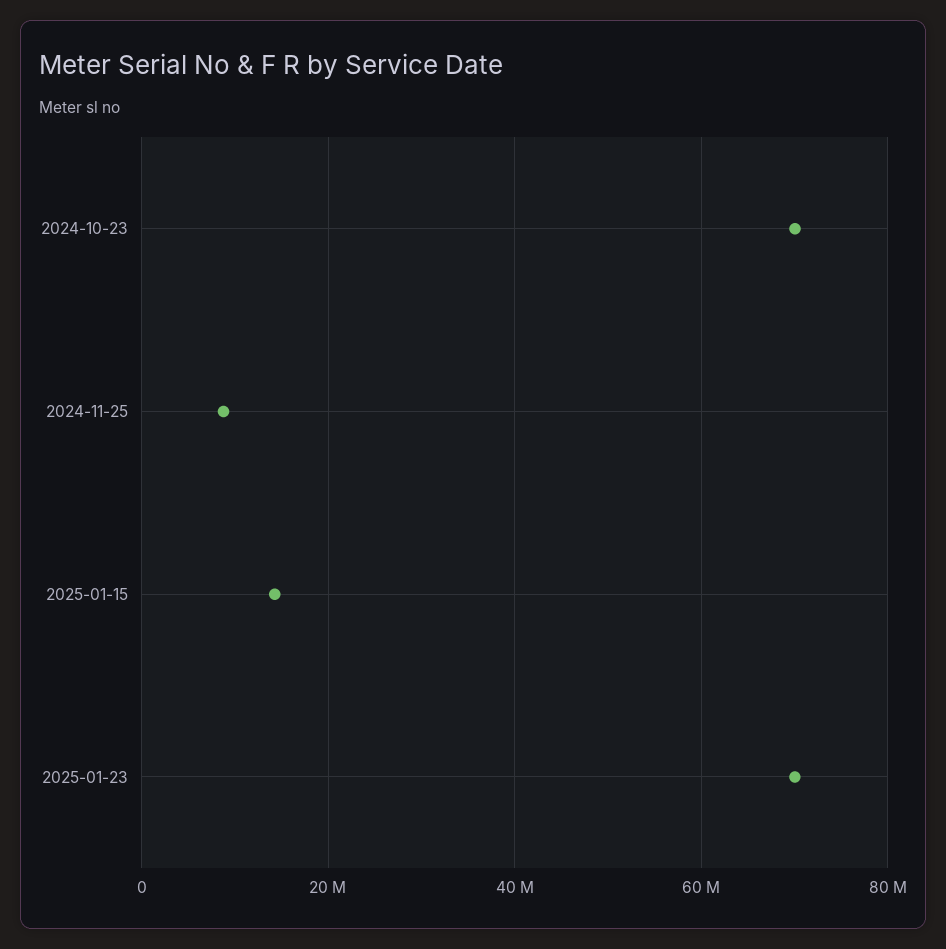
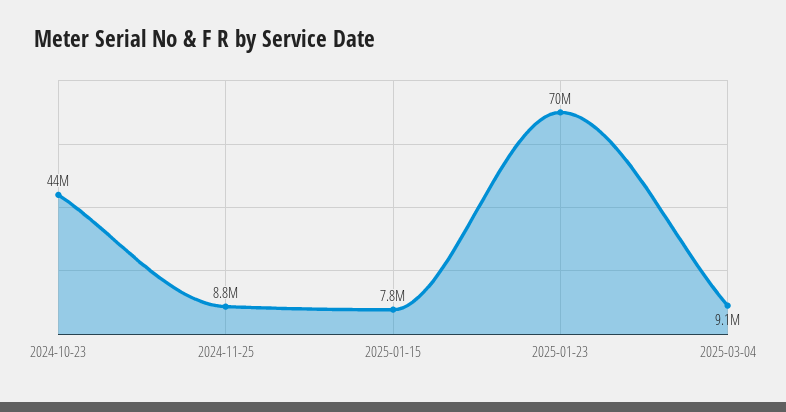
2024-10-23: 70000000 -> 44000000
2025-01-15: 14000000 -> 7800000
2025-03-04: none -> 9100000

